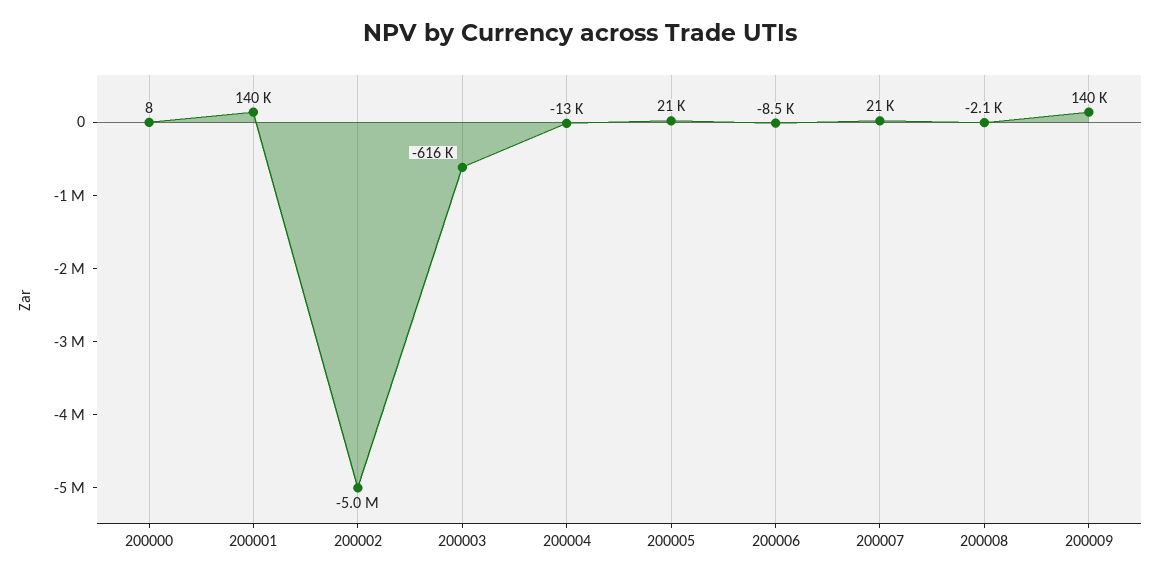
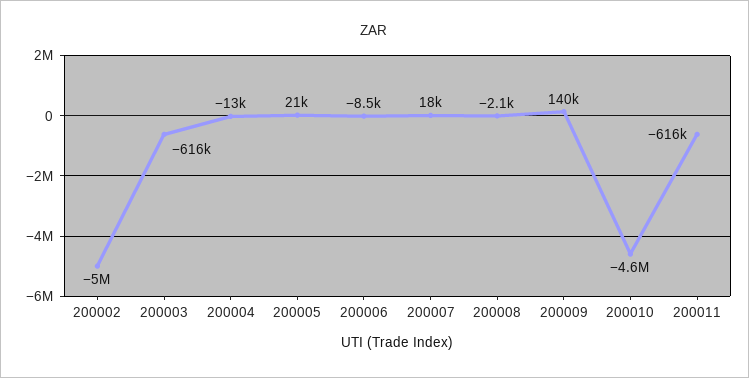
200000: 8 -> none
200001: 140000 -> none
200007: 21000 -> 18000
200010: none -> -4600000
200011: none -> -616000

